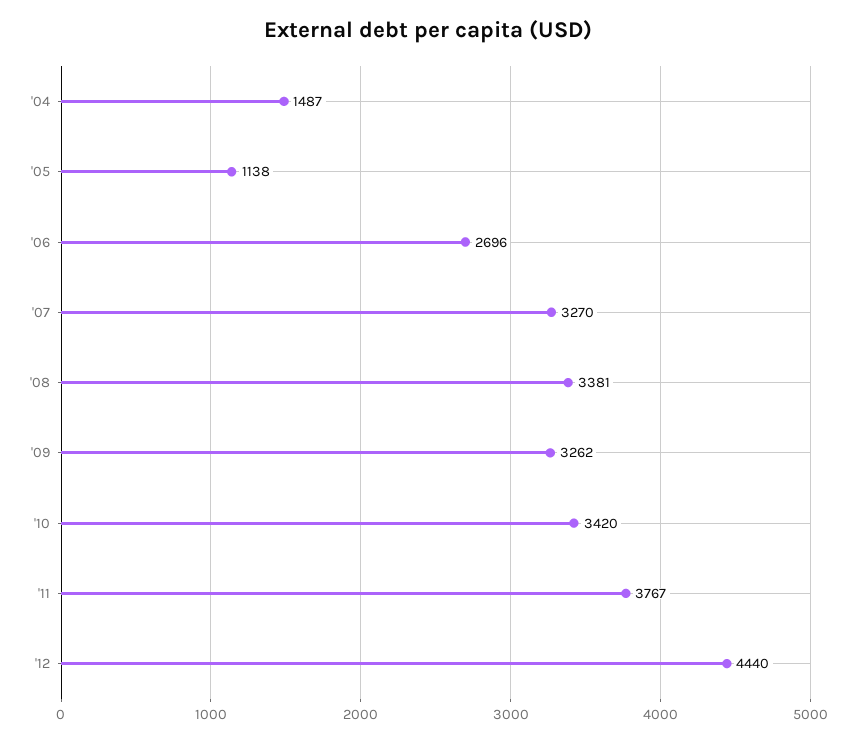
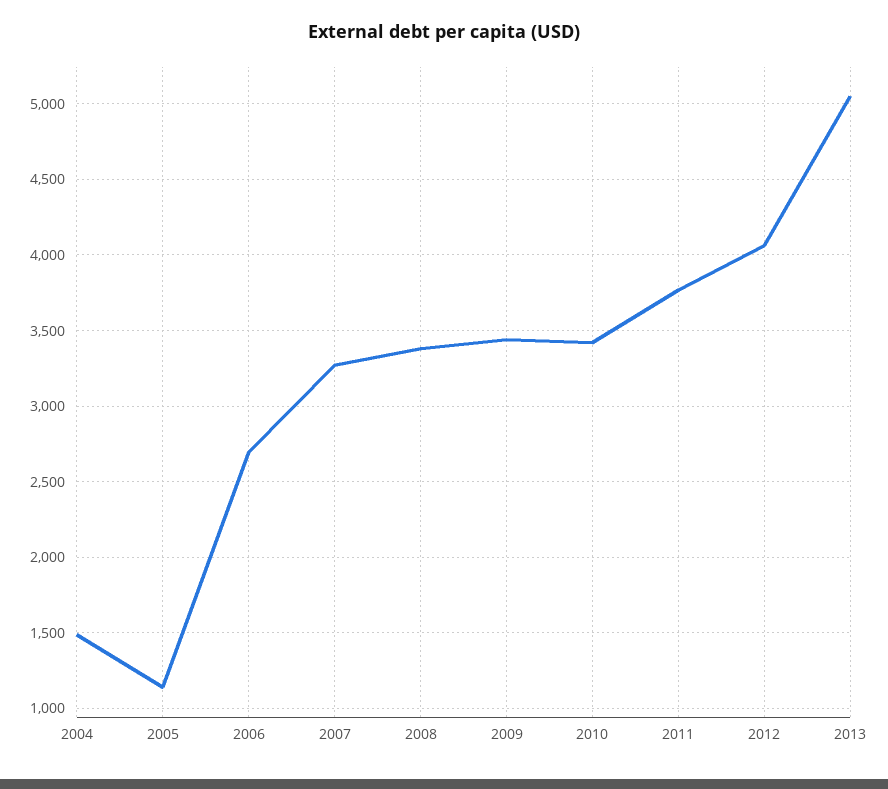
'09: 3262 -> 3450
'12: 4440 -> 4050
2013: none -> 5050

